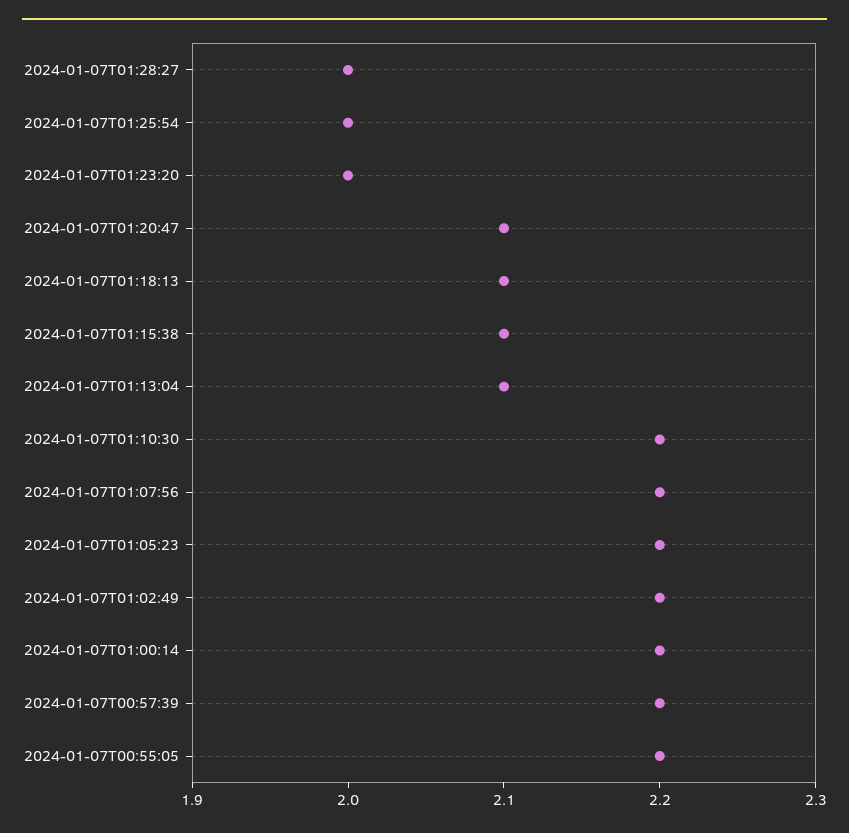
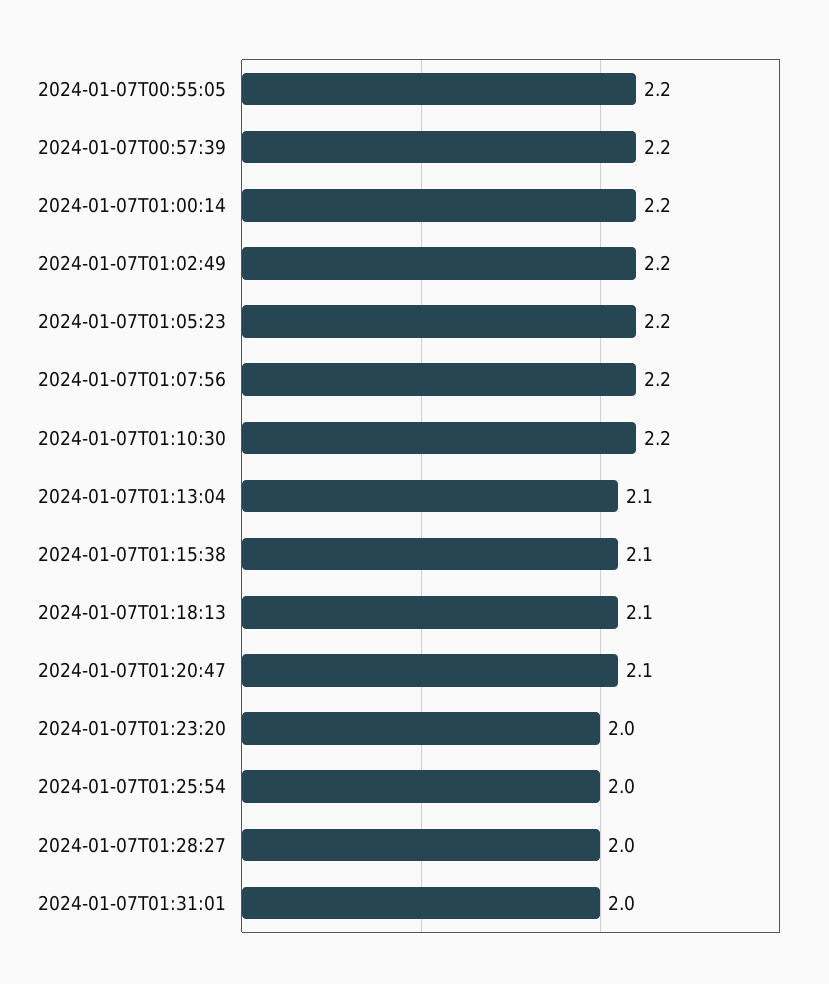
2024-01-07T01:31:01: none -> 2

